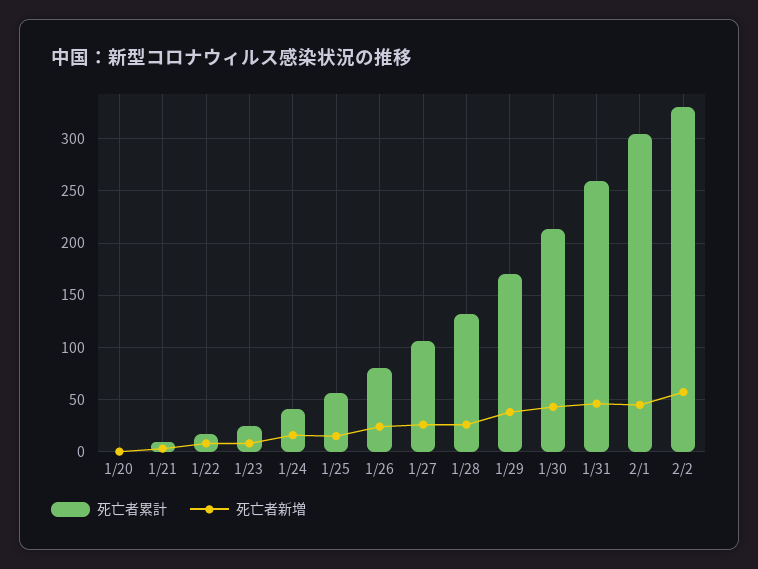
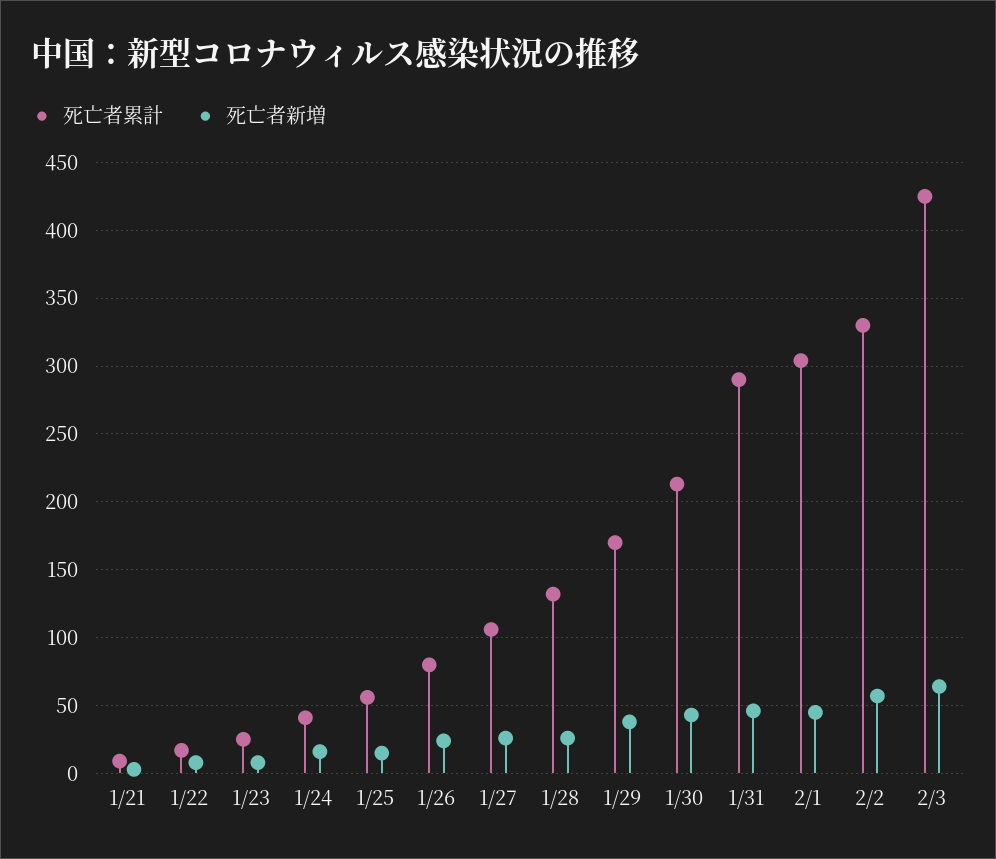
死亡者累計, 1/20: 0 -> none
死亡者新増, 1/20: 0 -> none
死亡者累計, 1/31: 260 -> 290
死亡者累計, 2/3: none -> 425
死亡者新増, 2/3: none -> 65

